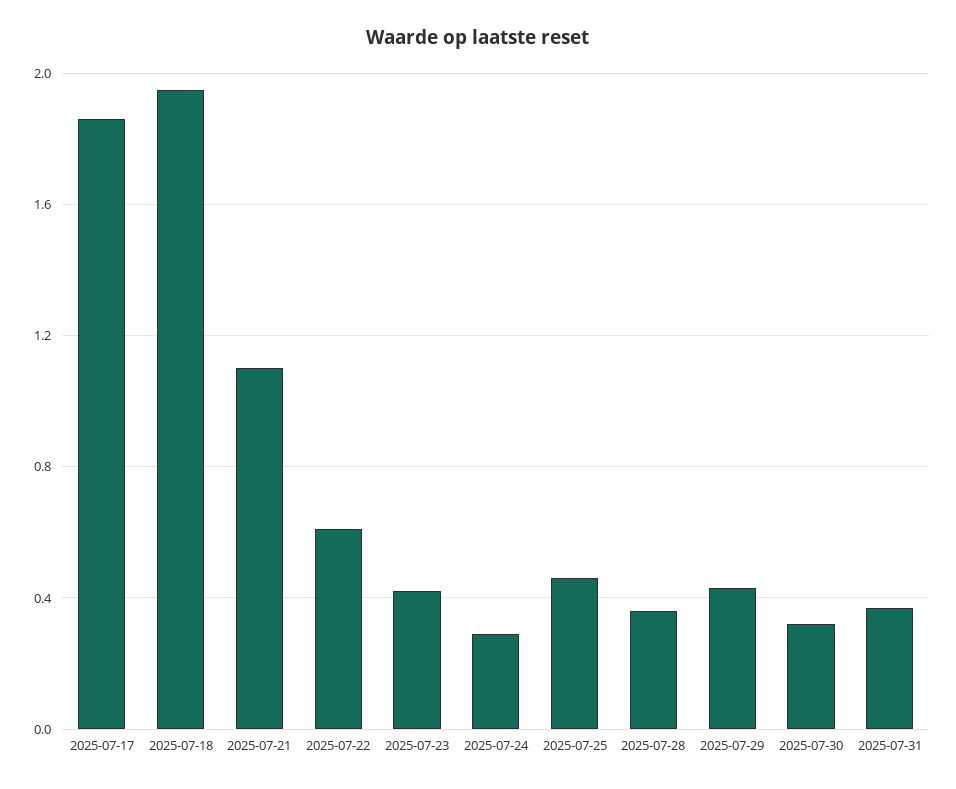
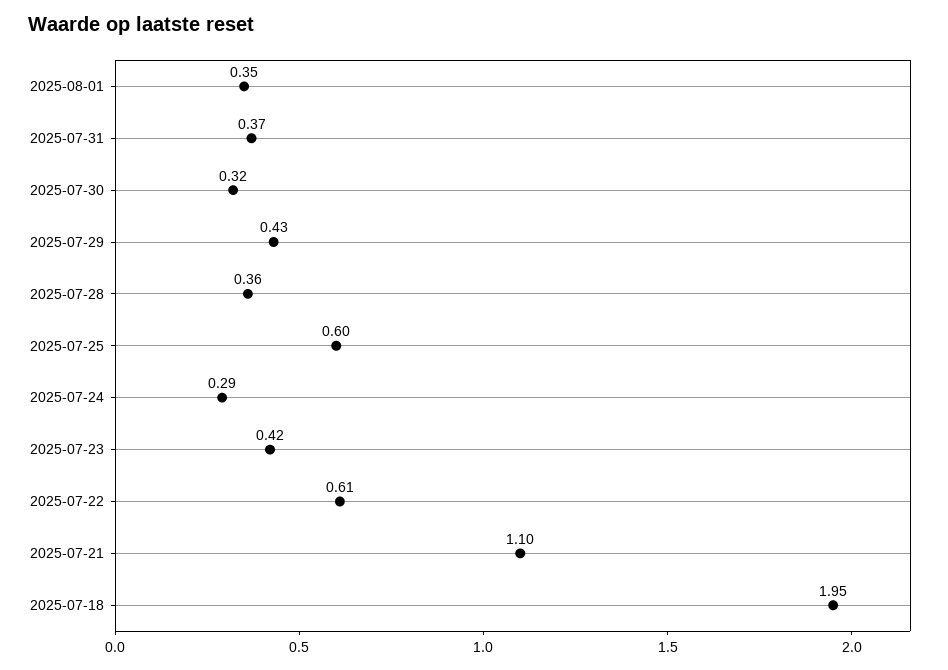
2025-07-17: 1.85 -> none
2025-07-25: 0.45 -> 0.6
2025-08-01: none -> 0.35

